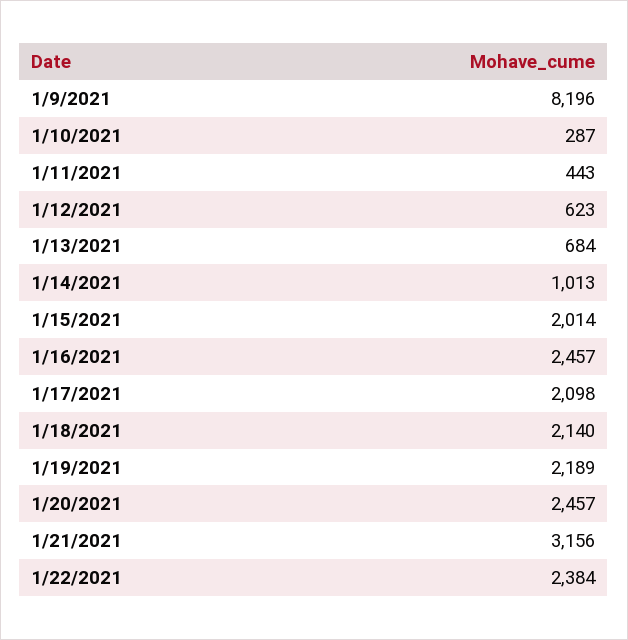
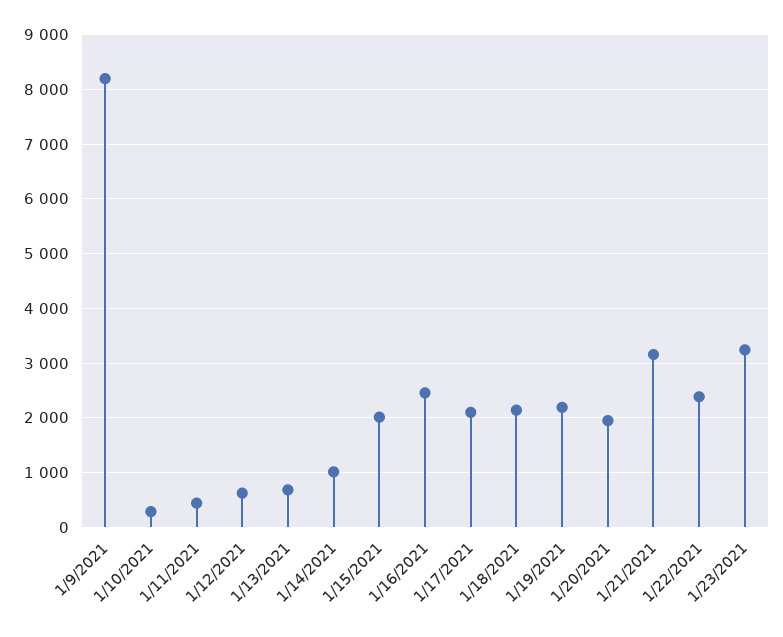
1/20/2021: 2457 -> 2000
1/23/2021: none -> 3200

